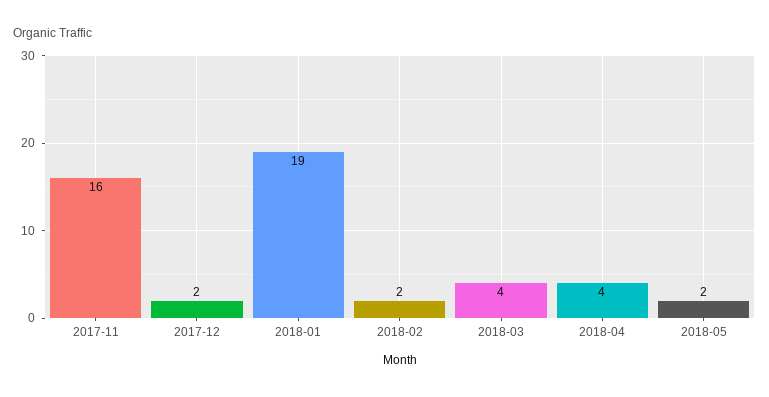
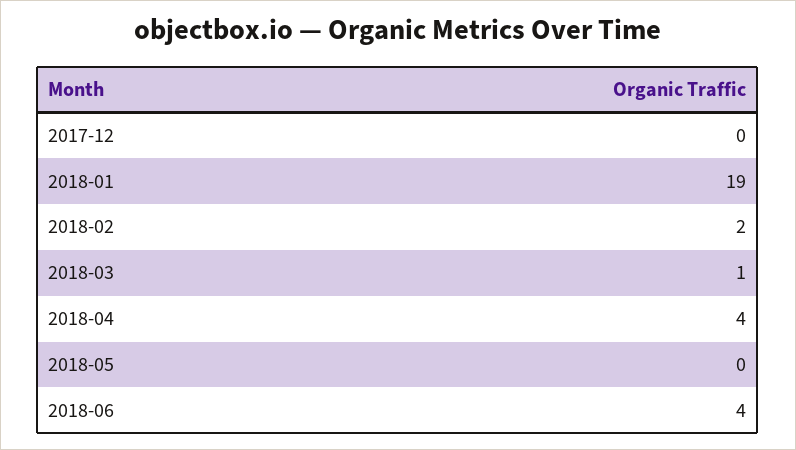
2017-11: 16 -> none
2017-12: 2 -> 0
2018-03: 4 -> 1
2018-05: 2 -> 0
2018-06: none -> 4

